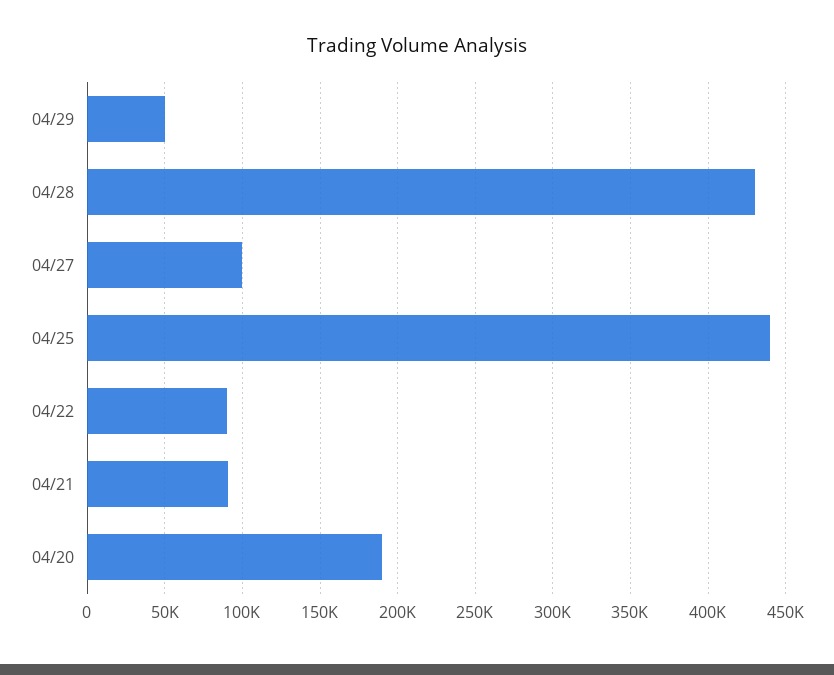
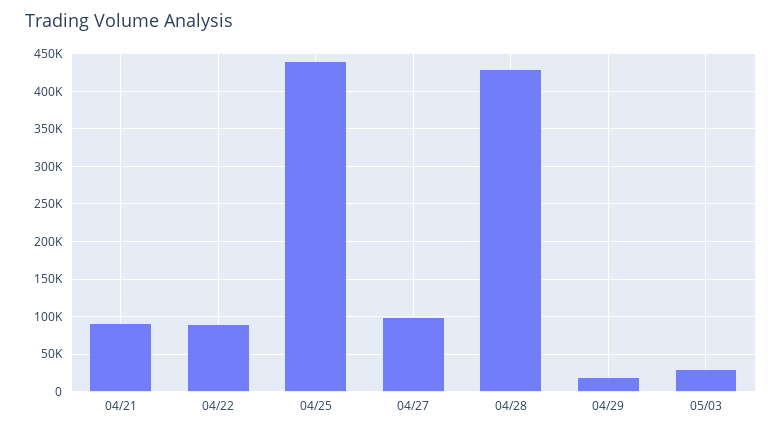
04/29: 50000 -> 20000
04/20: 190000 -> none
05/03: none -> 30000

